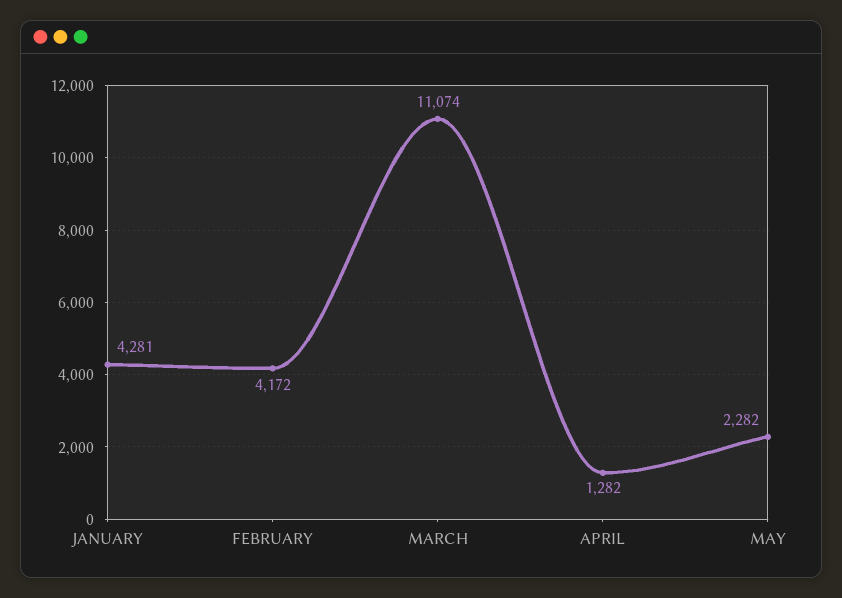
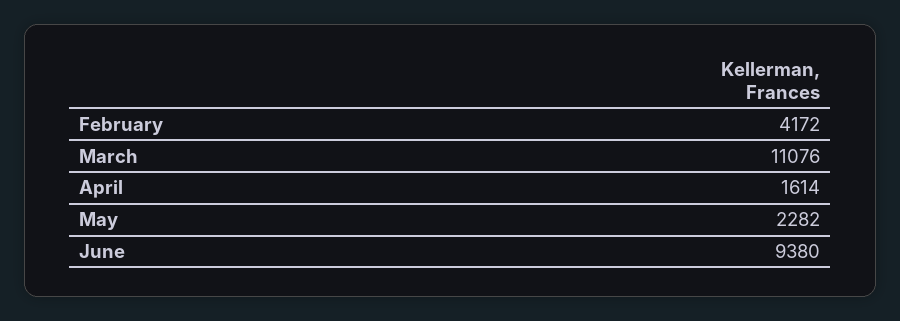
JANUARY: 4281 -> none
MARCH: 11074 -> 11076
APRIL: 1282 -> 1614
June: none -> 9380

